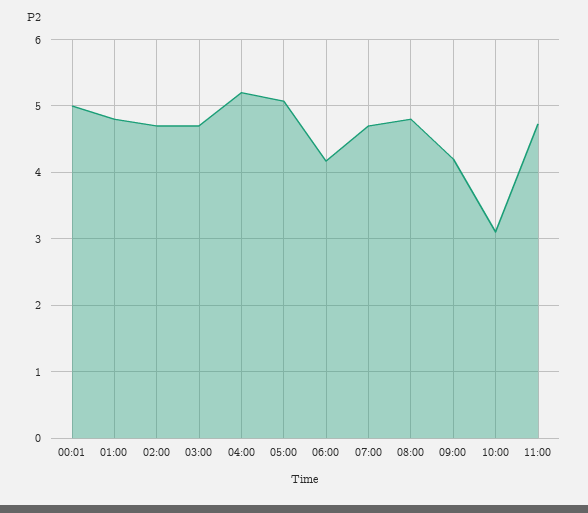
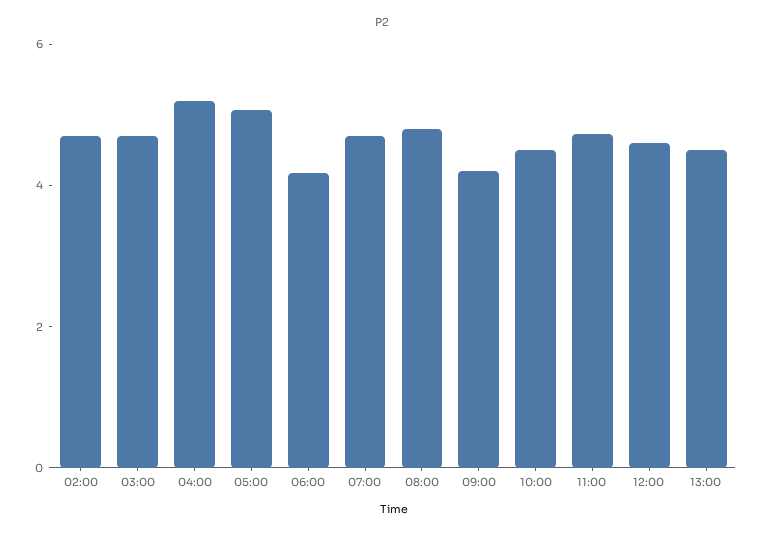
00:01: 5 -> none
01:00: 4.8 -> none
10:00: 3.1 -> 4.5
12:00: none -> 4.5
13:00: none -> 4.5

